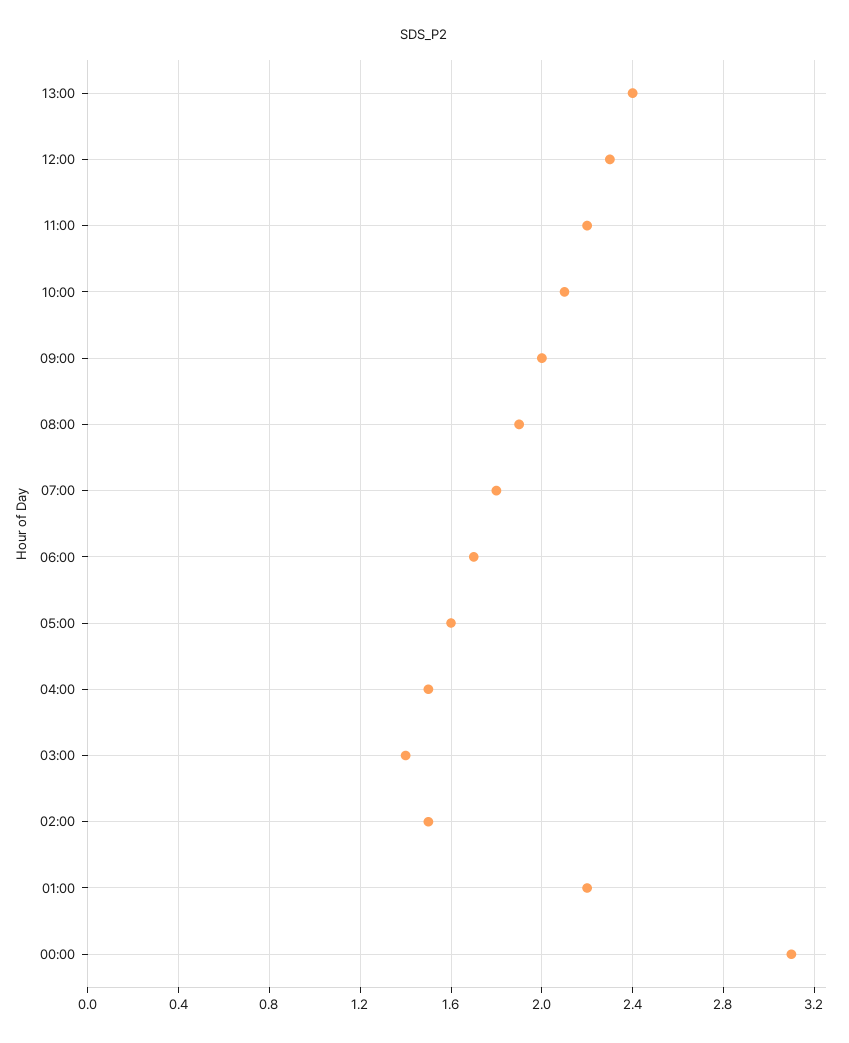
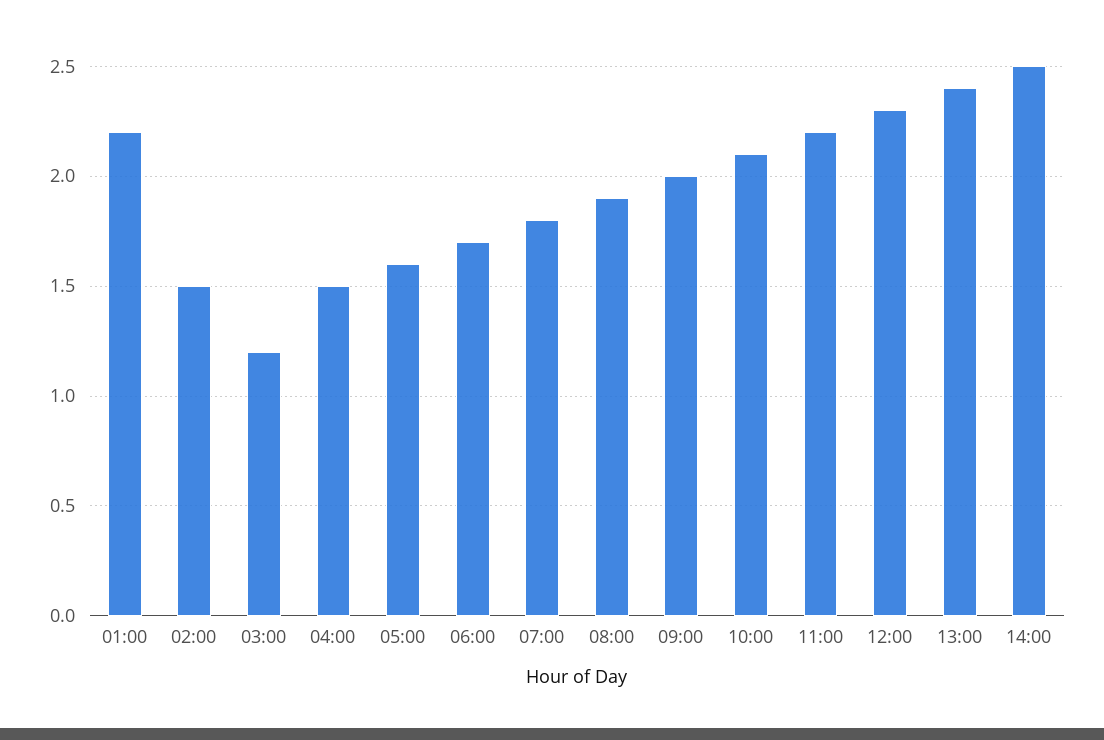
03:00: 1.4 -> 1.2
00:00: 3.1 -> none
14:00: none -> 2.5

